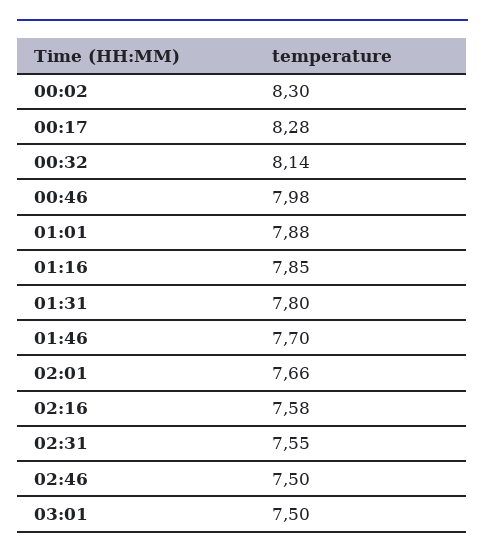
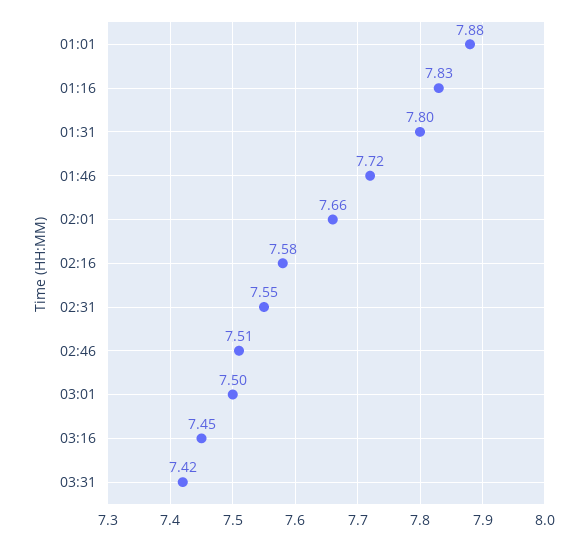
00:02: 8.3 -> none
00:17: 8.28 -> none
00:32: 8.14 -> none
00:46: 7.98 -> none
01:16: 7.85 -> 7.83
01:46: 7.7 -> 7.72
02:46: 7.5 -> 7.51
03:16: none -> 7.45
03:31: none -> 7.42

